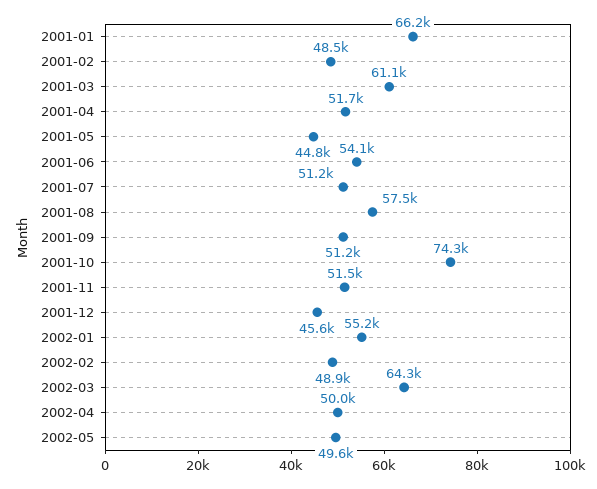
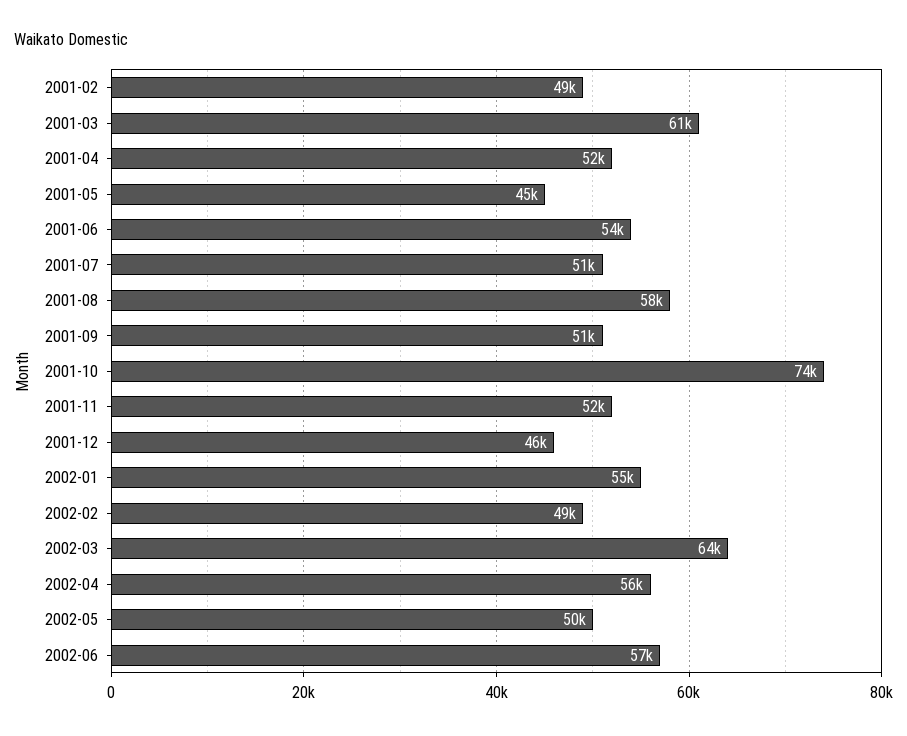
2001-01: 66200 -> none
2002-04: 50000 -> 56000
2002-06: none -> 57000

